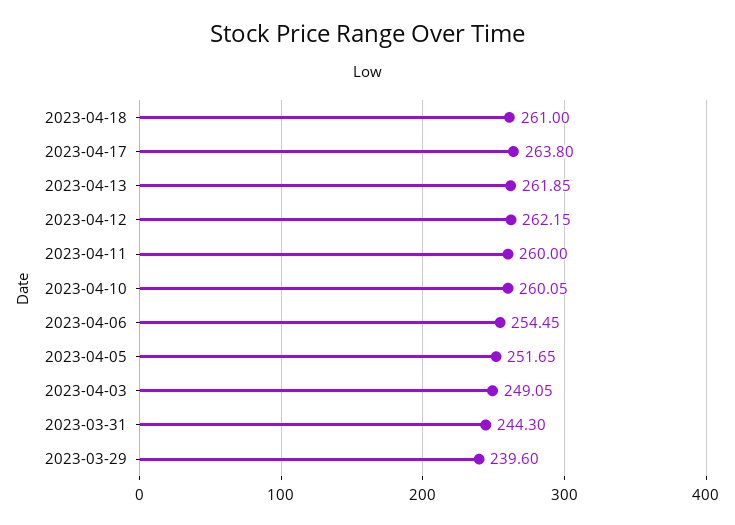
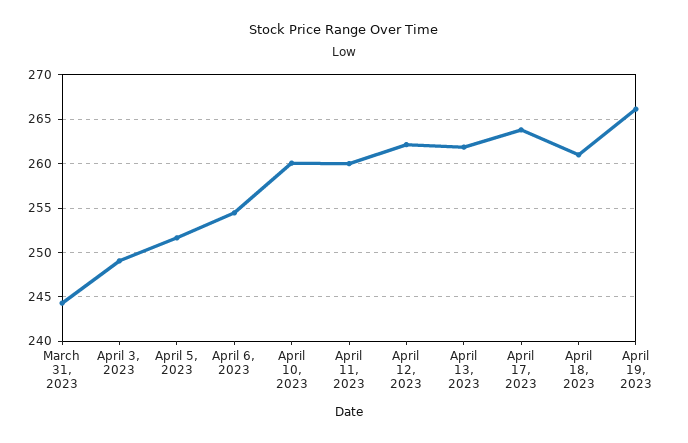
2023-03-29: 239.6 -> none
April 19, 2023: none -> 266

